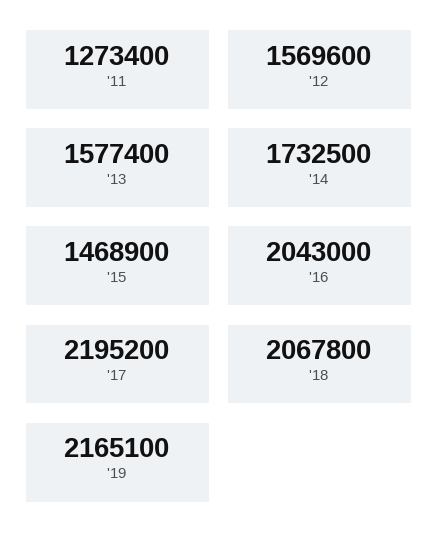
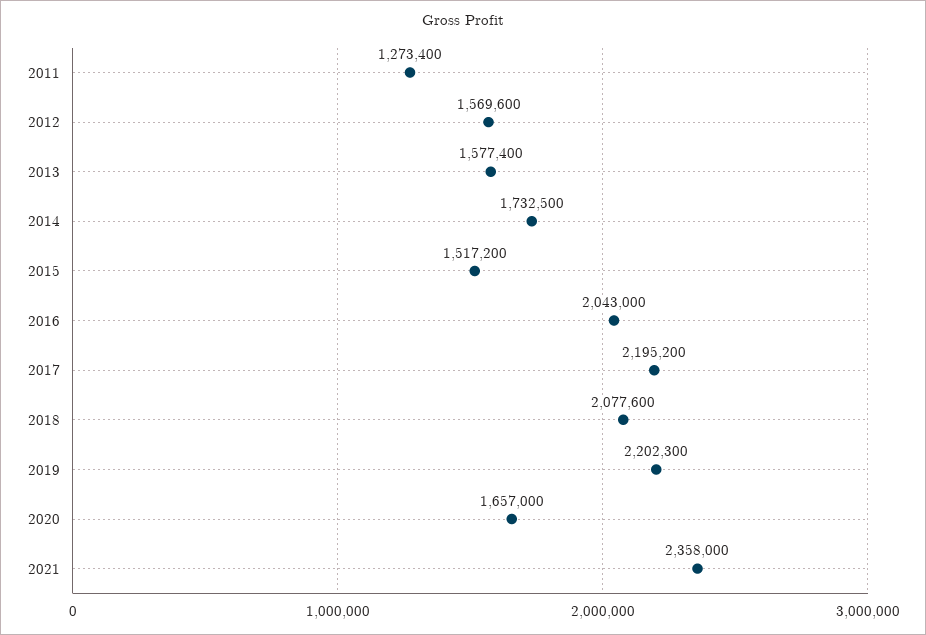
'15: 1468900 -> 1517200
'18: 2067800 -> 2077600
'19: 2165100 -> 2202300
2020: none -> 1657000
2021: none -> 2358000

